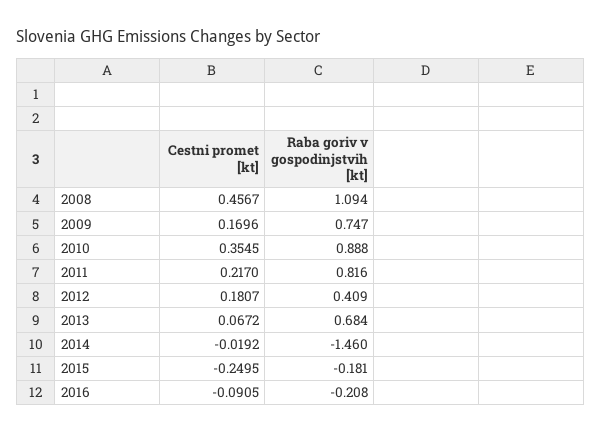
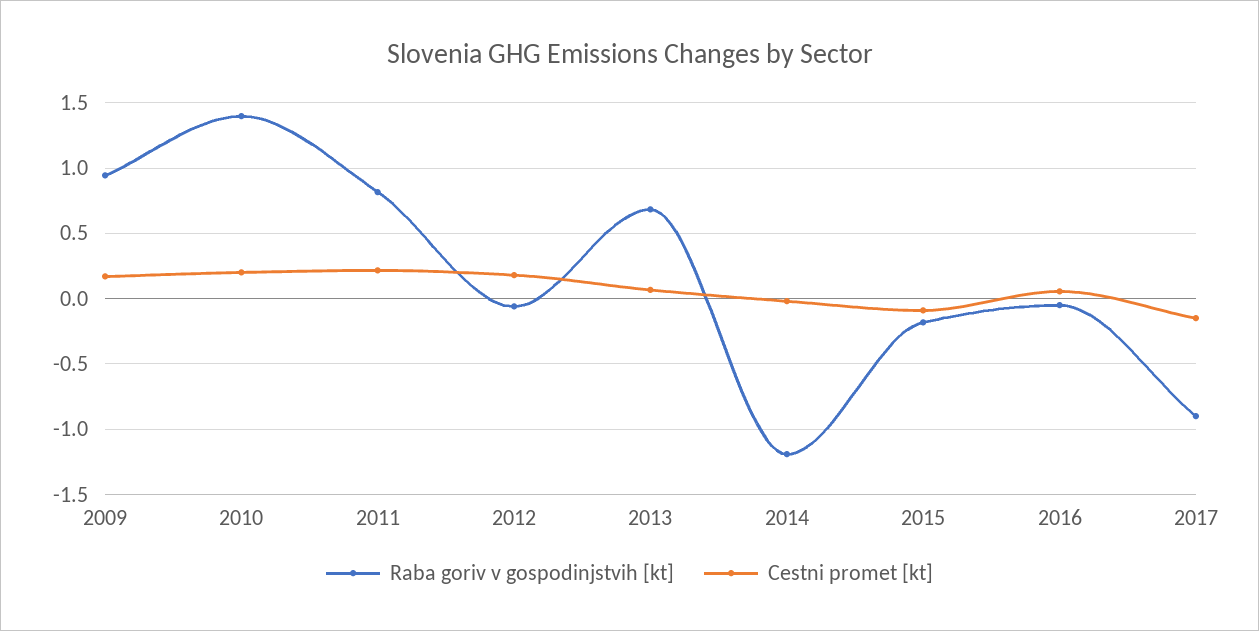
Cestni promet [kt], 2008: 0.4567 -> none
Raba goriv v gospodinjstvih [kt], 2008: 1.094 -> none
Raba goriv v gospodinjstvih [kt], 2009: 0.747 -> 0.95
Cestni promet [kt], 2010: 0.3545 -> 0.2
Raba goriv v gospodinjstvih [kt], 2010: 0.888 -> 1.4
Raba goriv v gospodinjstvih [kt], 2012: 0.409 -> -0.05
Raba goriv v gospodinjstvih [kt], 2014: -1.46 -> -1.2
Cestni promet [kt], 2015: -0.2495 -> -0.1
Cestni promet [kt], 2016: -0.0905 -> 0.05
Raba goriv v gospodinjstvih [kt], 2016: -0.208 -> -0.05
Raba goriv v gospodinjstvih [kt], 2017: none -> -0.9
Cestni promet [kt], 2017: none -> -0.15

